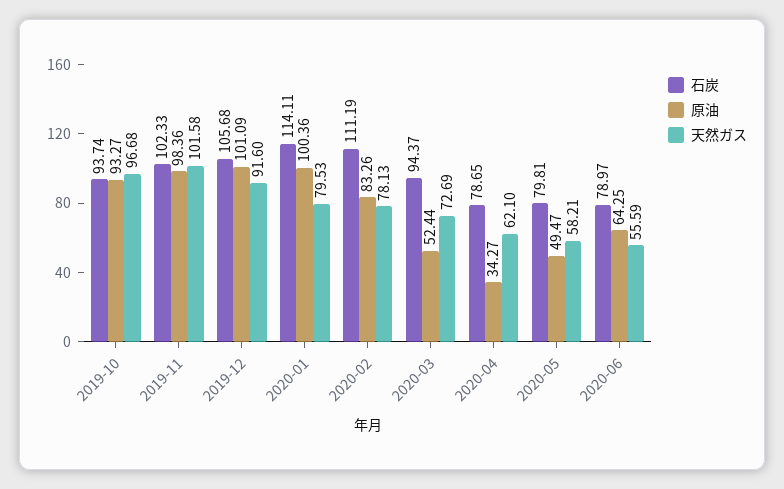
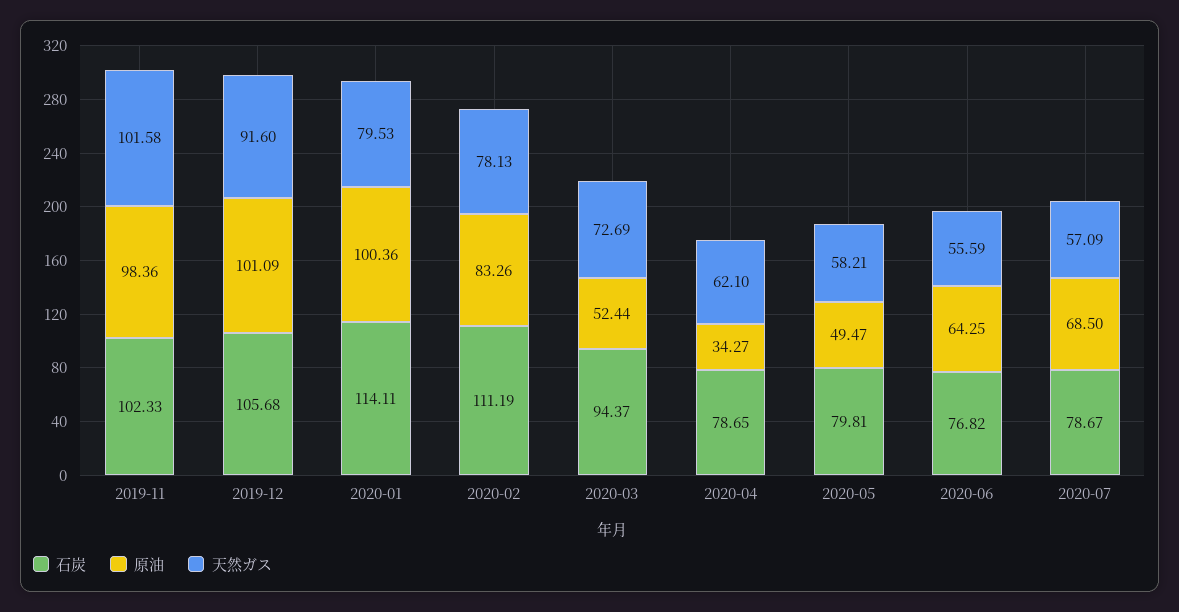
石炭, 2019-10: 93.74 -> none
原油, 2019-10: 93.27 -> none
天然ガス, 2019-10: 96.68 -> none
石炭, 2020-06: 78.97 -> 76.82
石炭, 2020-07: none -> 78.67
原油, 2020-07: none -> 68.5
天然ガス, 2020-07: none -> 57.09

